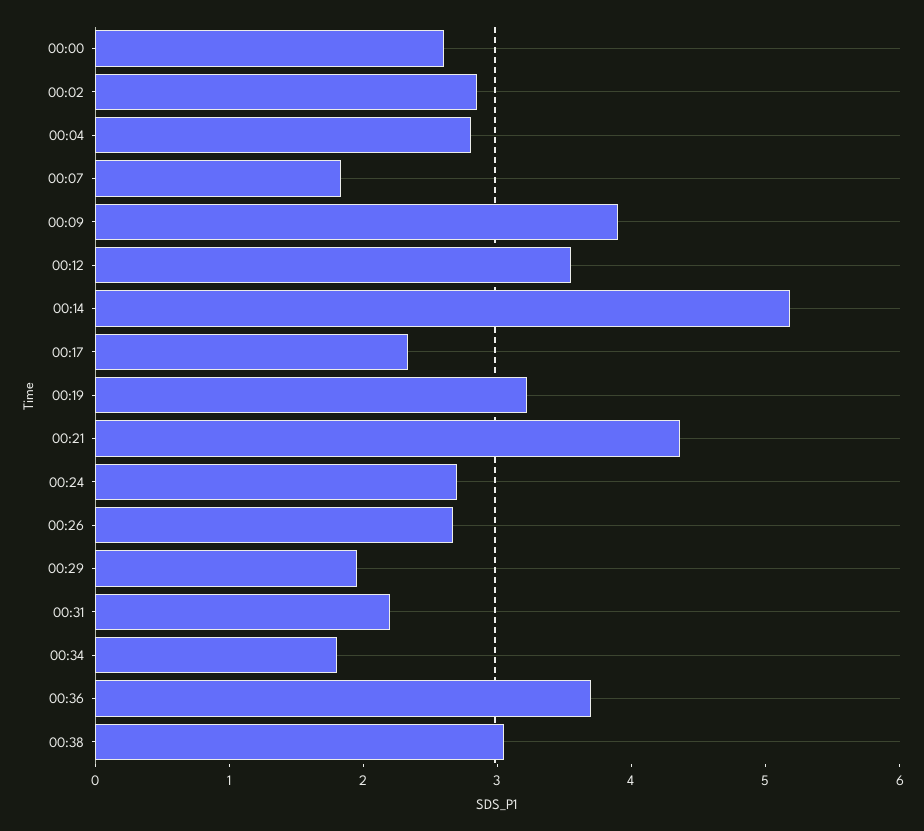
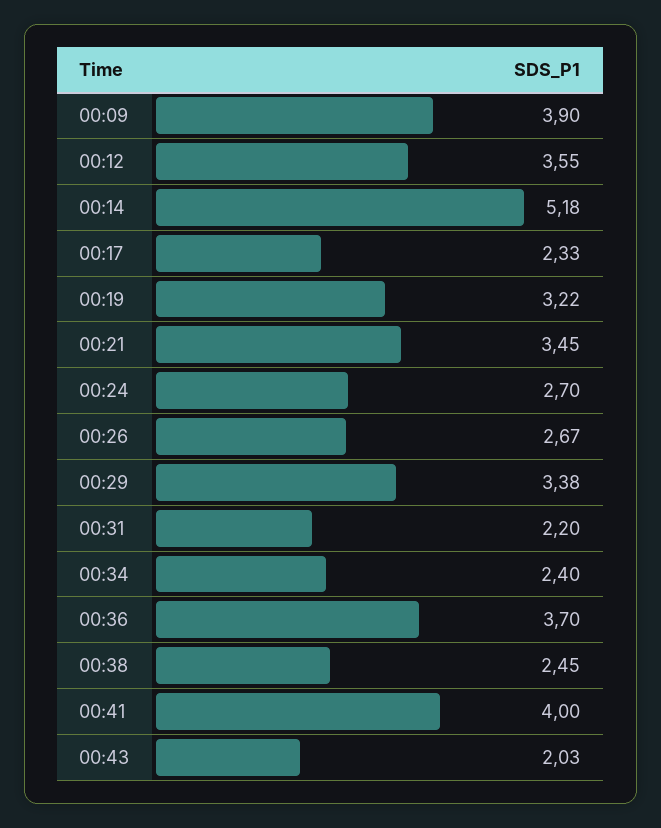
00:00: 2.6 -> none
00:02: 2.8 -> none
00:04: 2.8 -> none
00:07: 1.8 -> none
00:21: 4.4 -> 3.45
00:29: 2 -> 3.38
00:34: 1.8 -> 2.4
00:38: 3 -> 2.45
00:41: none -> 4
00:43: none -> 2.03

